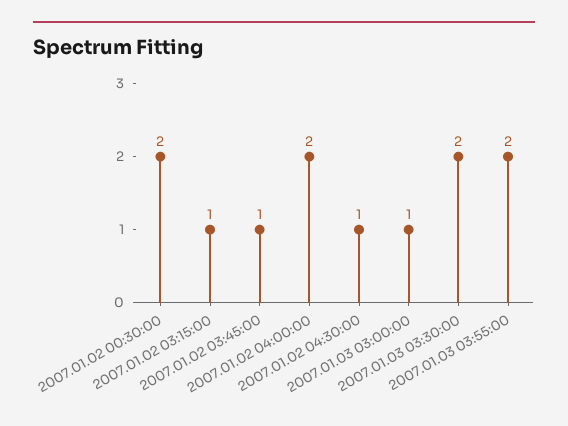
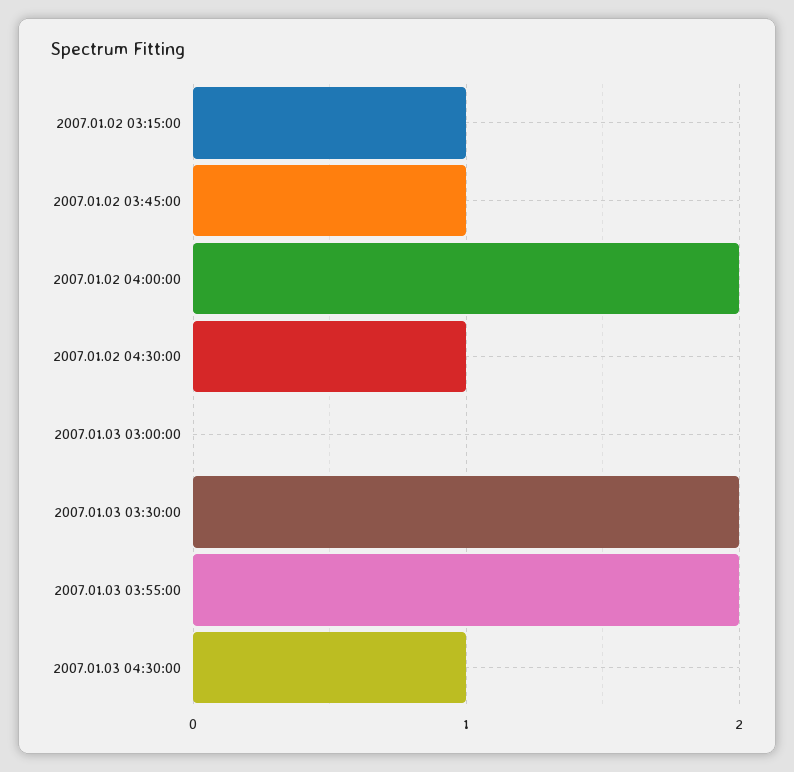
2007.01.02 00:30:00: 2 -> none
2007.01.03 03:00:00: 1 -> 0
2007.01.03 04:30:00: none -> 1

